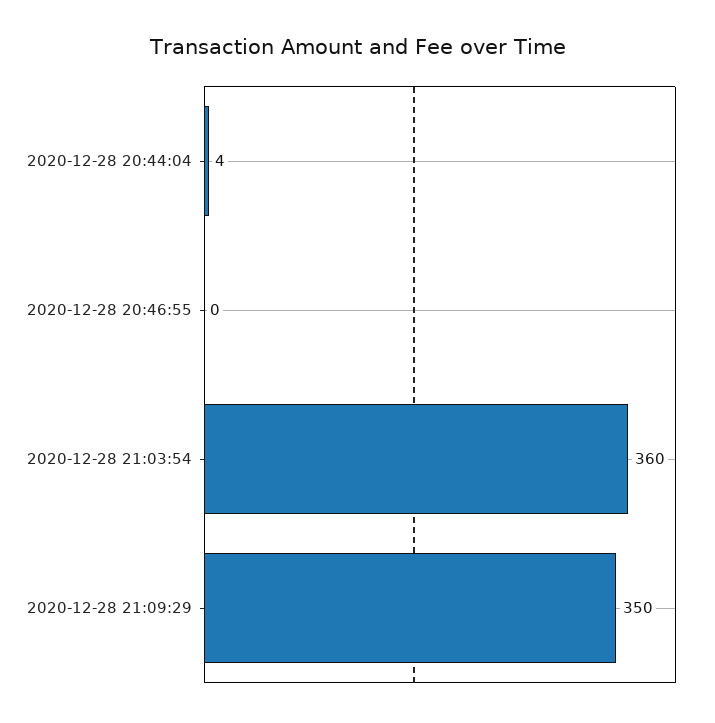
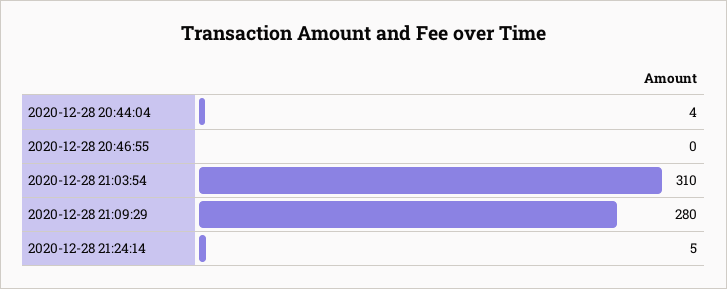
2020-12-28 21:03:54: 360 -> 310
2020-12-28 21:09:29: 350 -> 280
2020-12-28 21:24:14: none -> 5

